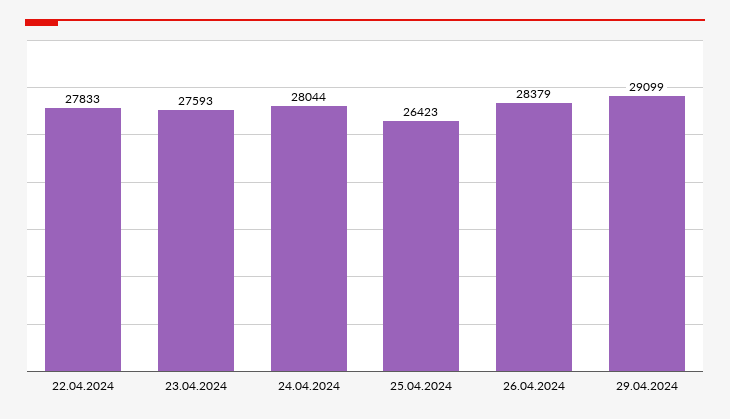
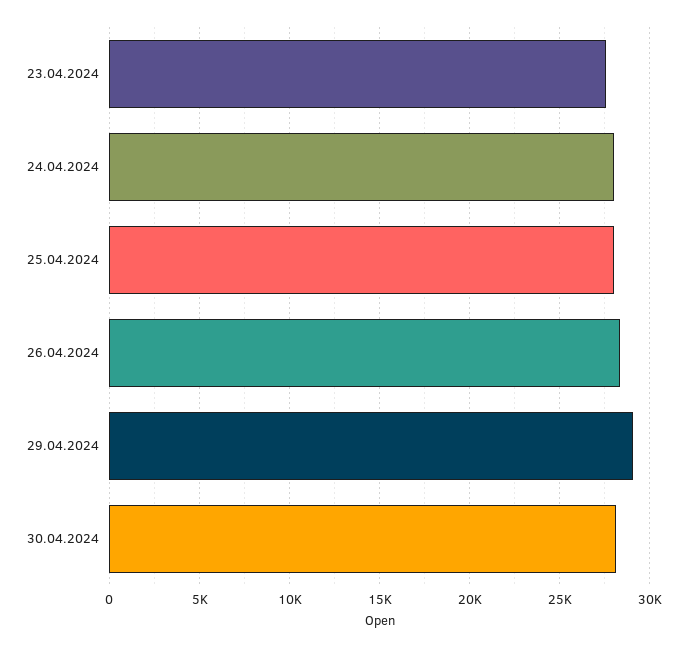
22.04.2024: 27833 -> none
25.04.2024: 26423 -> 28000
30.04.2024: none -> 28000

